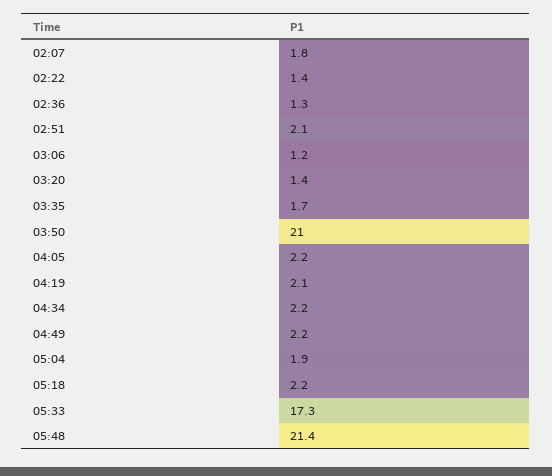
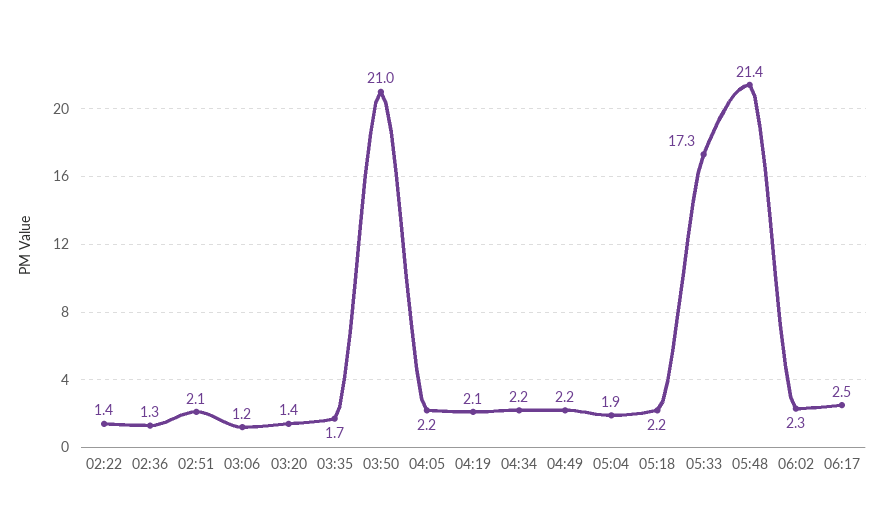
02:07: 1.8 -> none
06:02: none -> 2.3
06:17: none -> 2.5

